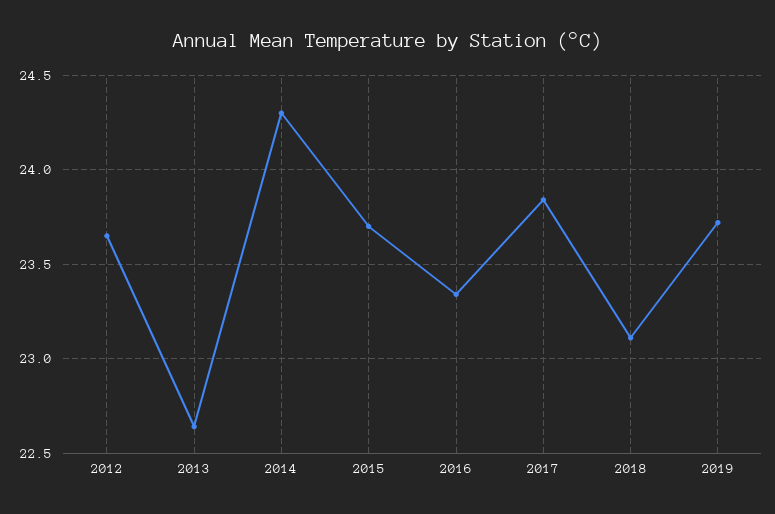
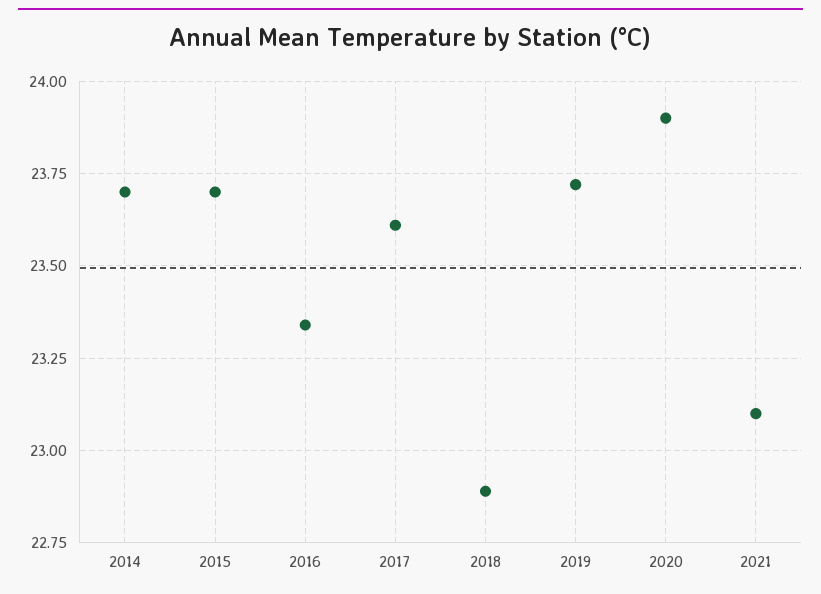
2012: 23.65 -> none
2013: 22.65 -> none
2014: 24.3 -> 23.7
2017: 23.85 -> 23.6
2018: 23.1 -> 22.9
2020: none -> 23.9
2021: none -> 23.1

